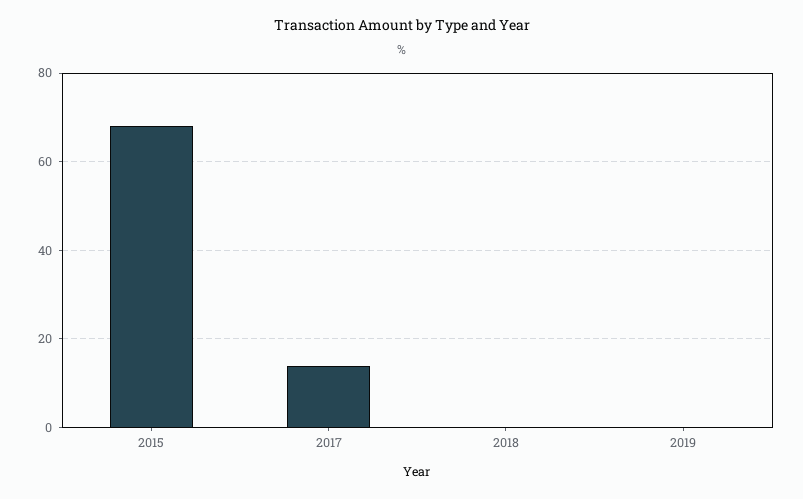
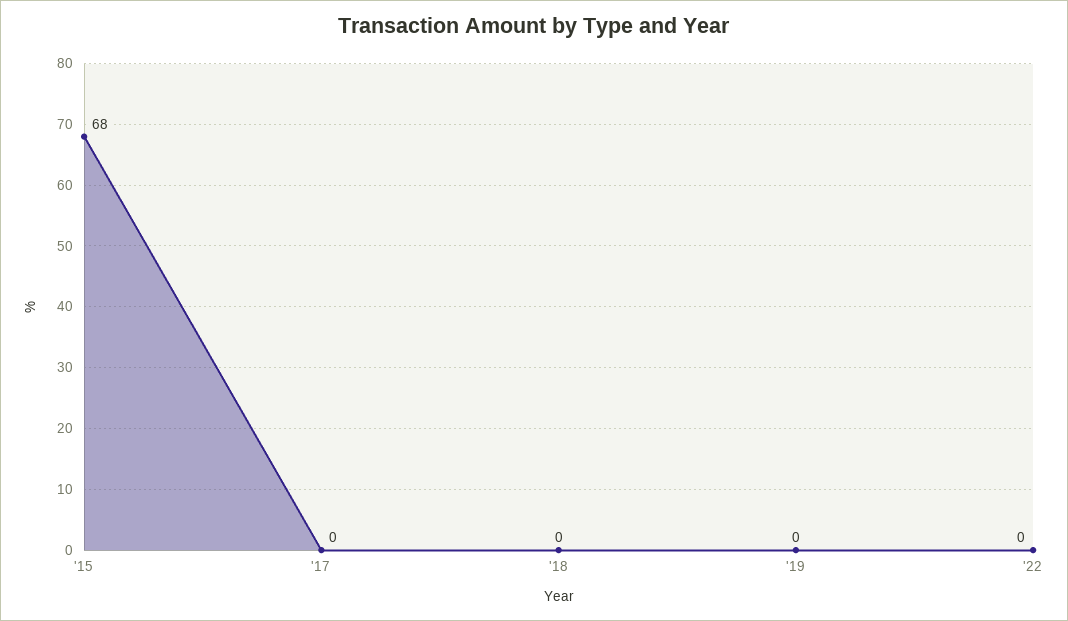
2017: 15 -> 0
'22: none -> 0

